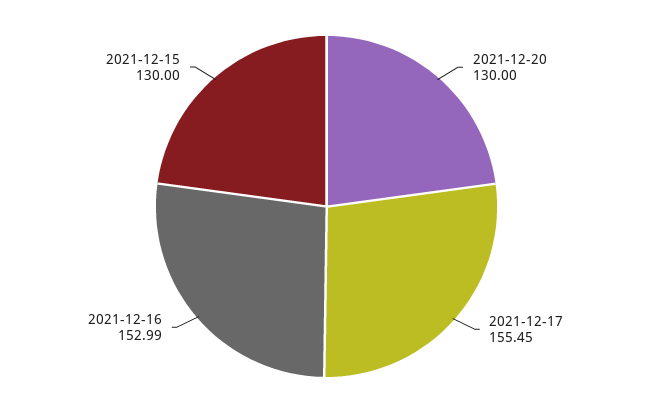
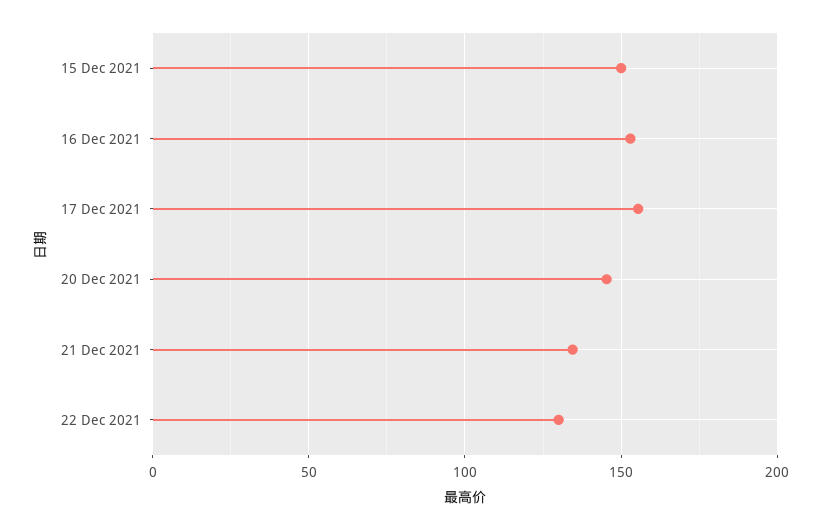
2021-12-20: 130 -> 145
2021-12-15: 130 -> 150
21 Dec 2021: none -> 135
22 Dec 2021: none -> 130

